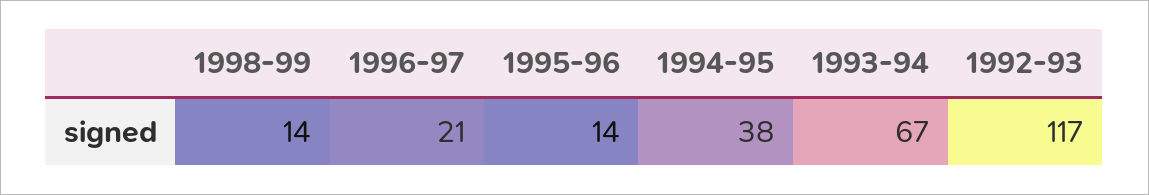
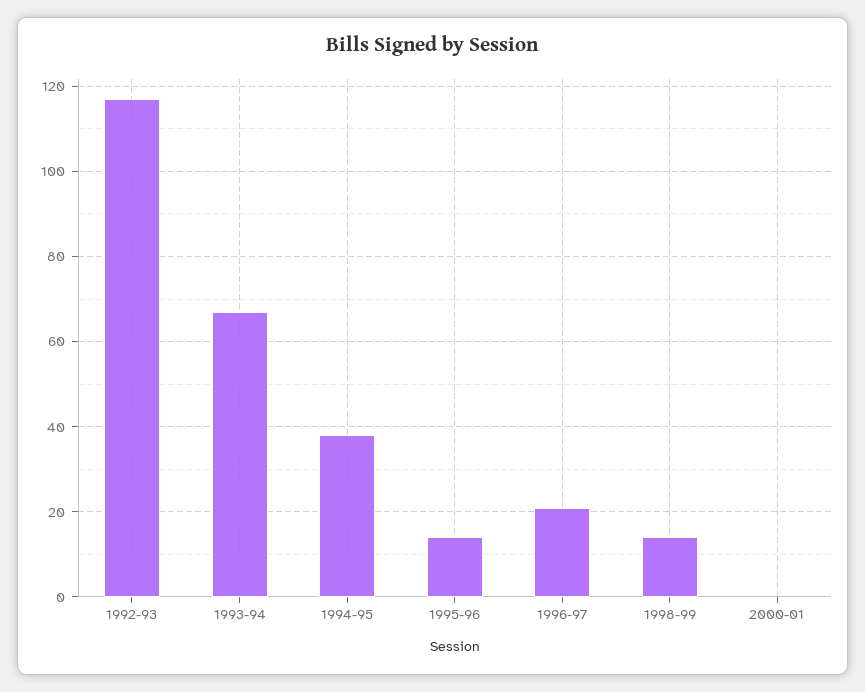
2000-01: none -> 0

